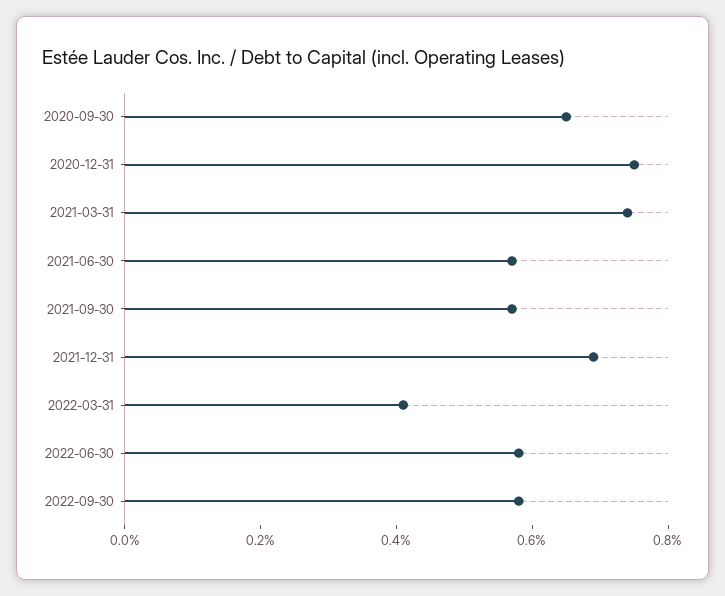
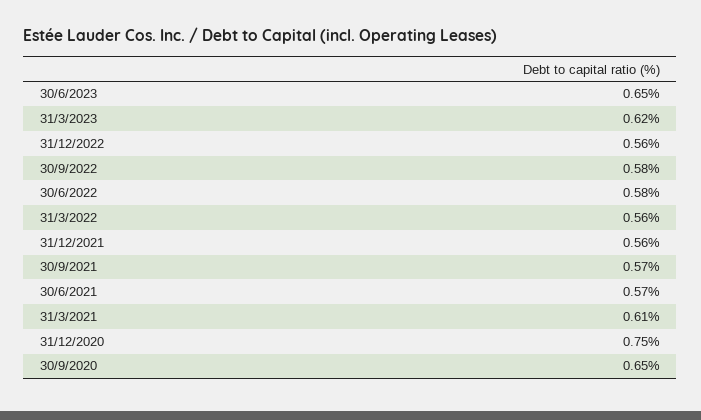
2021-03-31: 0.75 -> 0.61
2021-12-31: 0.7 -> 0.56
2022-03-31: 0.4 -> 0.56
30/6/2023: none -> 0.65
31/3/2023: none -> 0.62
31/12/2022: none -> 0.56

